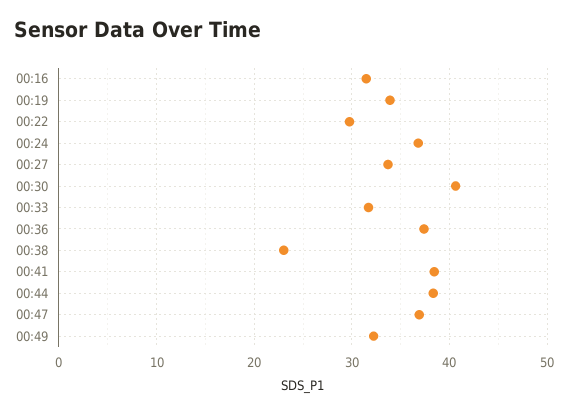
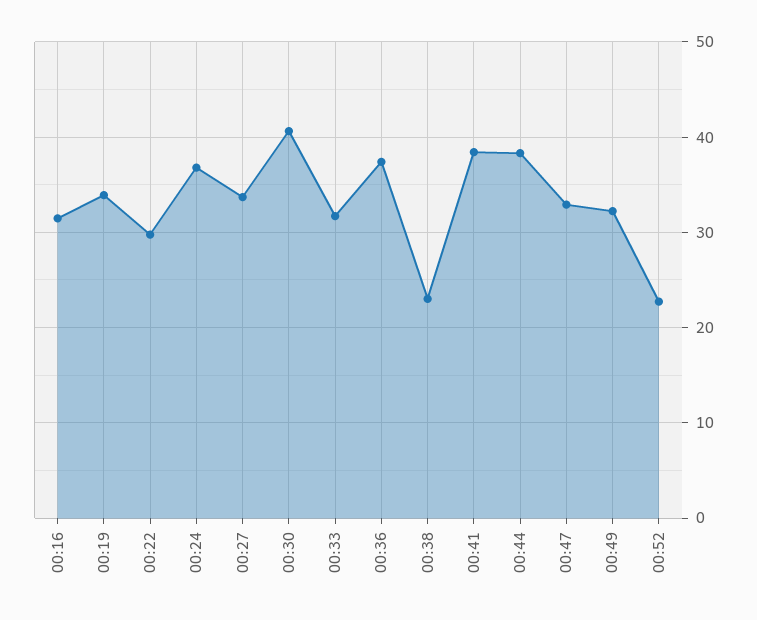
00:47: 37 -> 33
00:52: none -> 23

